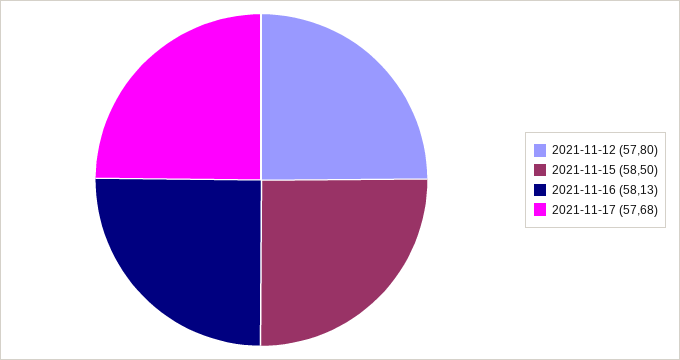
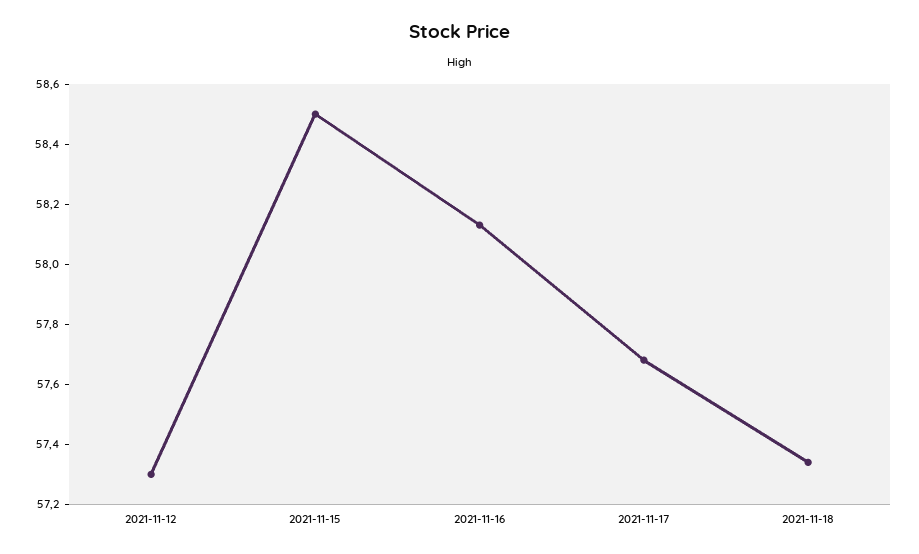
2021-11-12: 57.8 -> 57.3
2021-11-18: none -> 57.35

